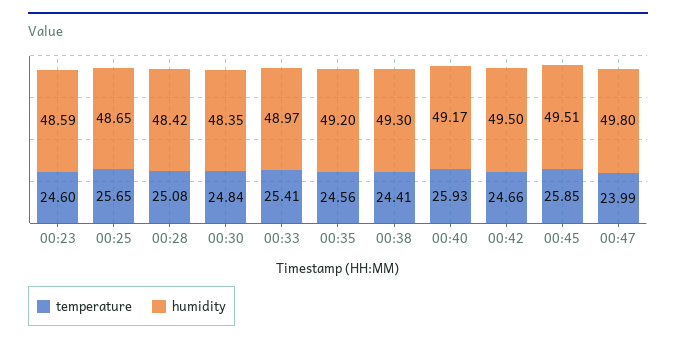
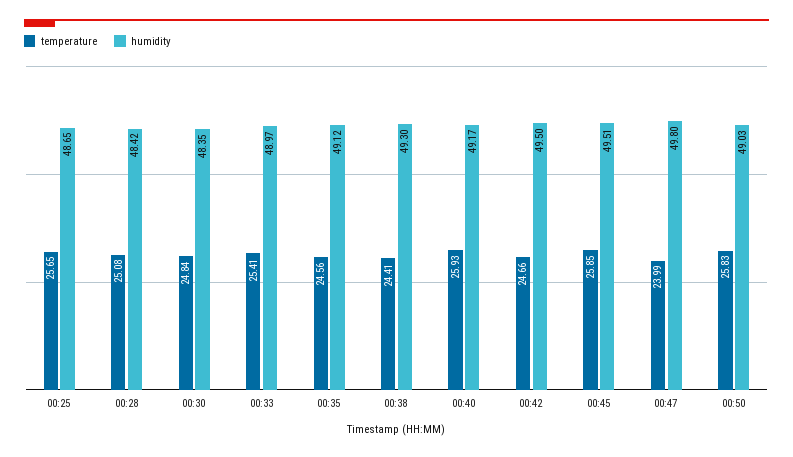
temperature, 00:23: 24.6 -> none
humidity, 00:23: 48.59 -> none
humidity, 00:35: 49.2 -> 49.12
temperature, 00:50: none -> 25.83
humidity, 00:50: none -> 49.03

